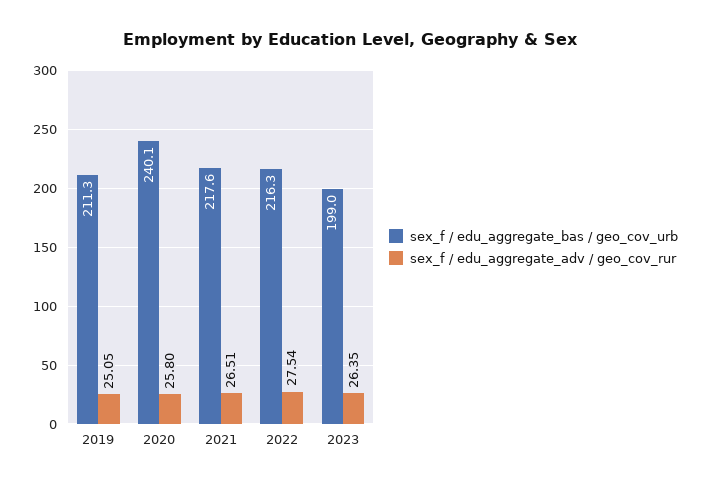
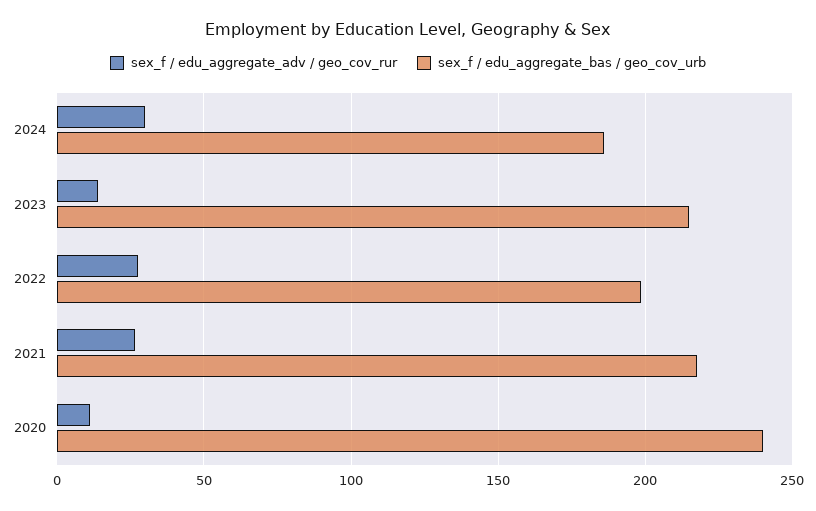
sex_f / edu_aggregate_bas / geo_cov_urb, 2019: 211.3 -> none
sex_f / edu_aggregate_adv / geo_cov_rur, 2019: 25.05 -> none
sex_f / edu_aggregate_adv / geo_cov_rur, 2020: 25.8 -> 10
sex_f / edu_aggregate_bas / geo_cov_urb, 2022: 216.3 -> 200
sex_f / edu_aggregate_bas / geo_cov_urb, 2023: 199 -> 215
sex_f / edu_aggregate_adv / geo_cov_rur, 2023: 26.35 -> 15
sex_f / edu_aggregate_adv / geo_cov_rur, 2024: none -> 30
sex_f / edu_aggregate_bas / geo_cov_urb, 2024: none -> 185

